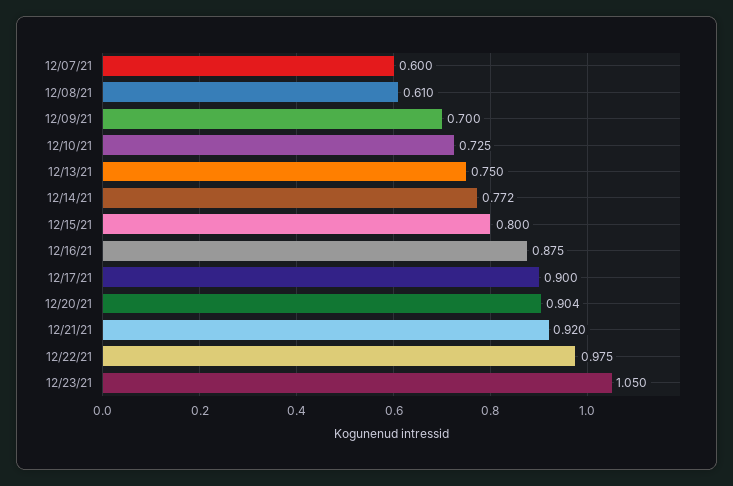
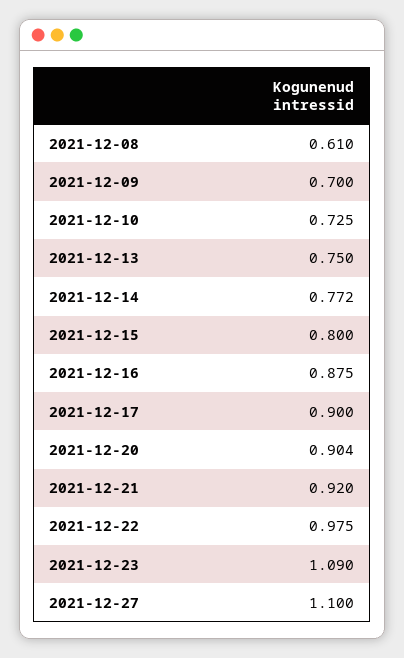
12/07/21: 0.6 -> none
12/23/21: 1.05 -> 1.09
2021-12-27: none -> 1.1

